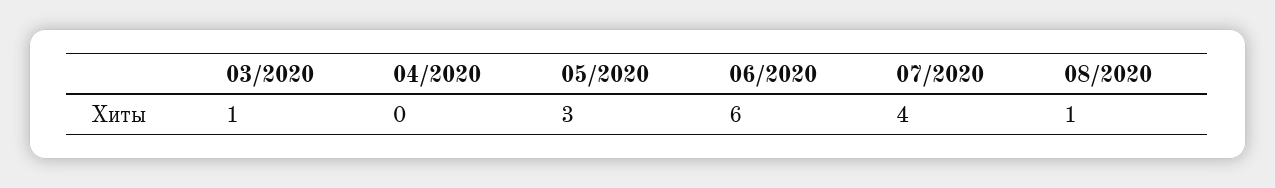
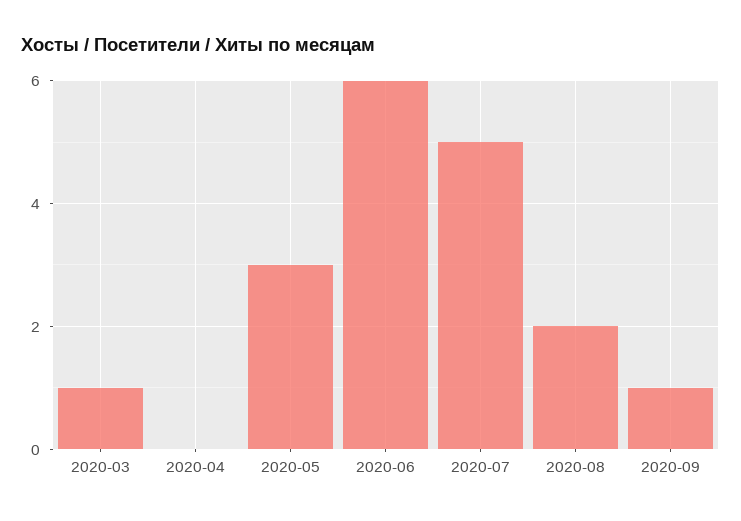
07/2020: 4 -> 5
08/2020: 1 -> 2
2020-09: none -> 1

